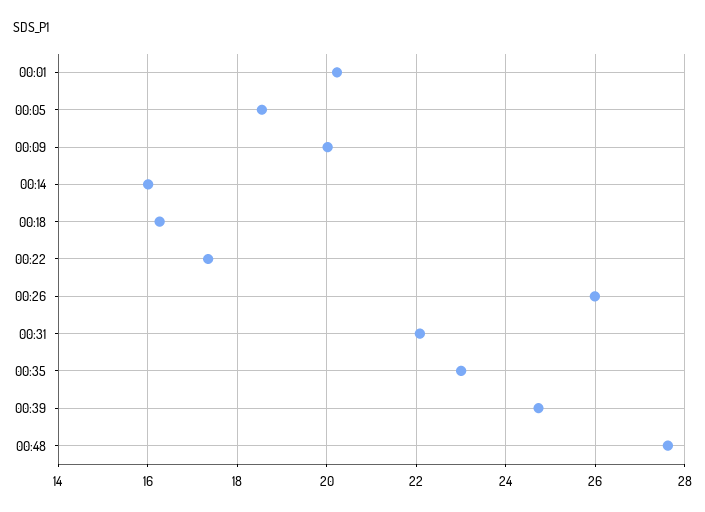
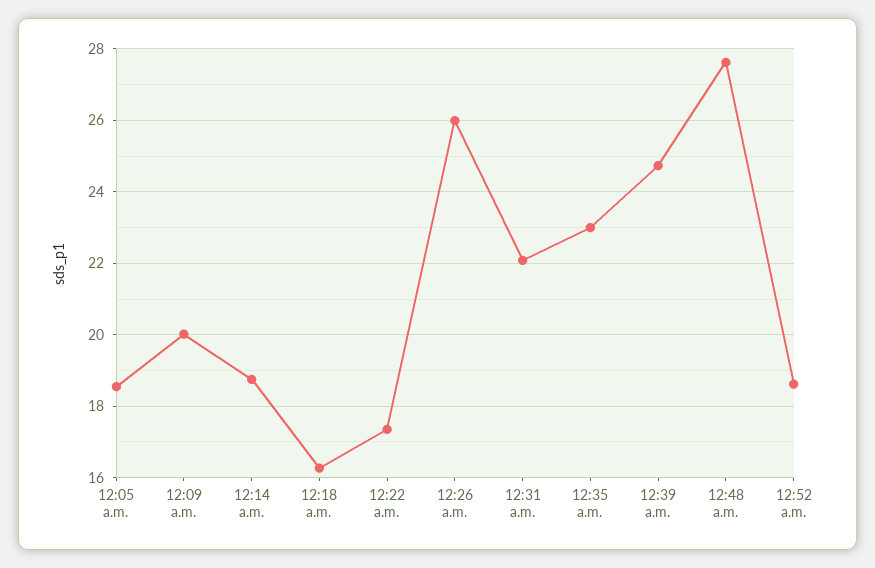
00:01: 20.2 -> none
00:14: 16 -> 18.8
12:52 a.m.: none -> 18.6

